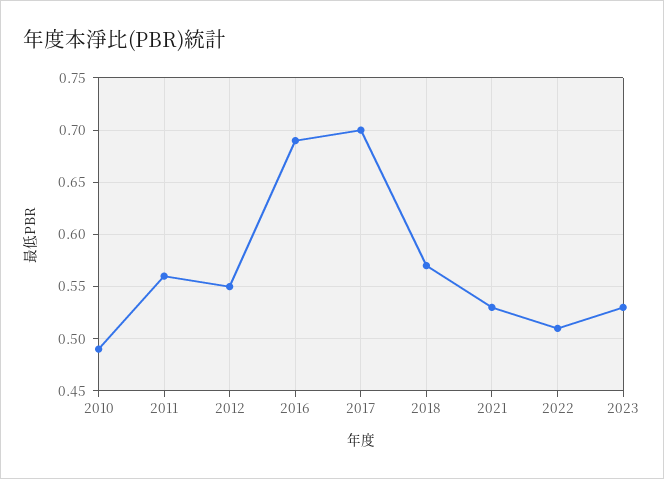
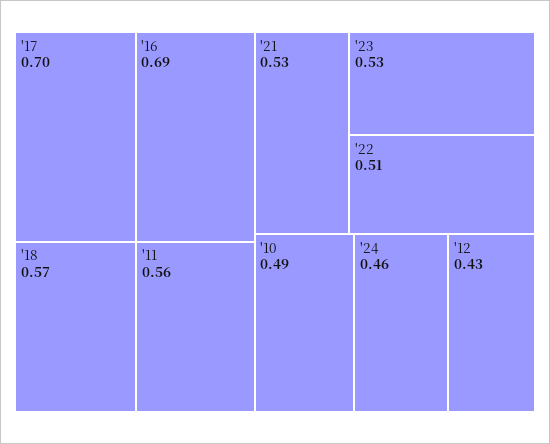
2012: 0.55 -> 0.43
'24: none -> 0.46

